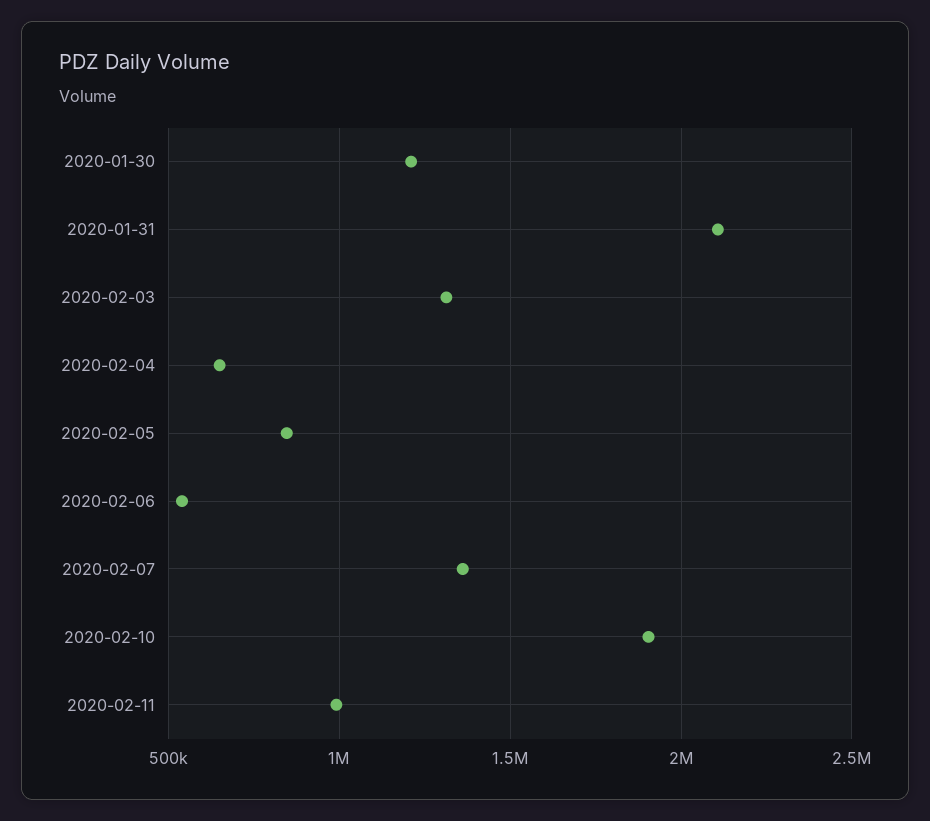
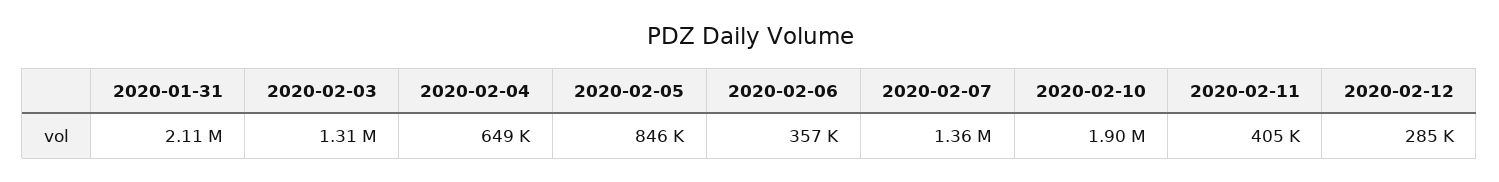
2020-01-30: 1200000 -> none
2020-02-06: 550000 -> 357000
2020-02-11: 1000000 -> 405000
2020-02-12: none -> 285000

